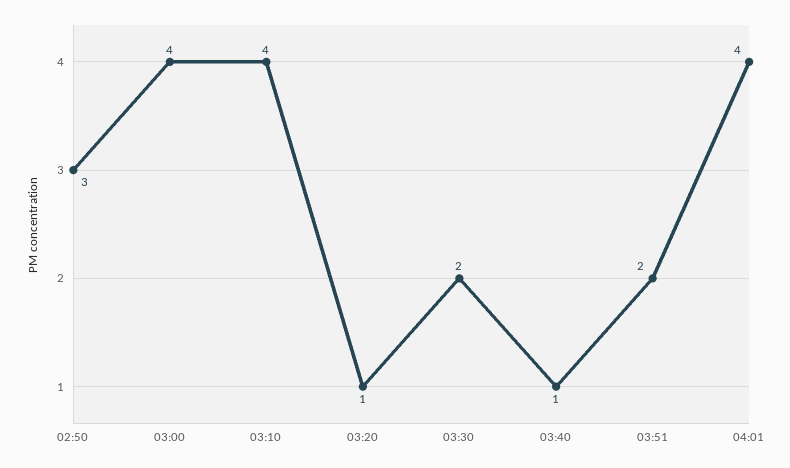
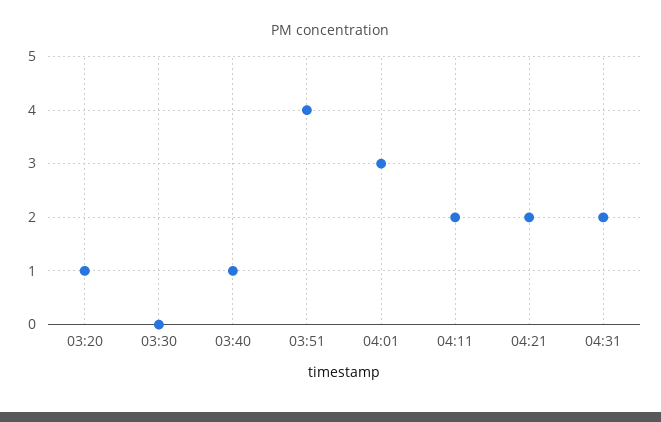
02:50: 3 -> none
03:00: 4 -> none
03:10: 4 -> none
03:30: 2 -> 0
03:51: 2 -> 4
04:01: 4 -> 3
04:11: none -> 2
04:21: none -> 2
04:31: none -> 2

